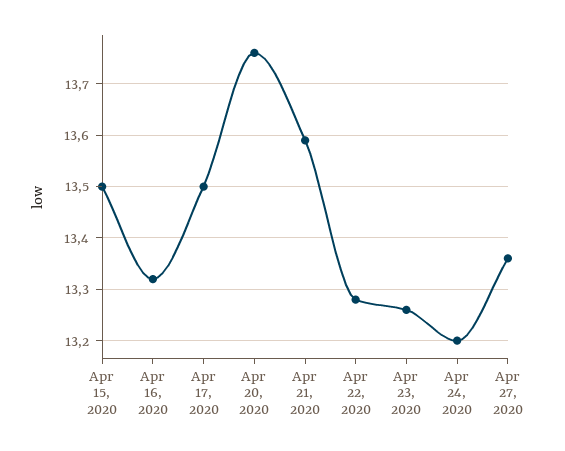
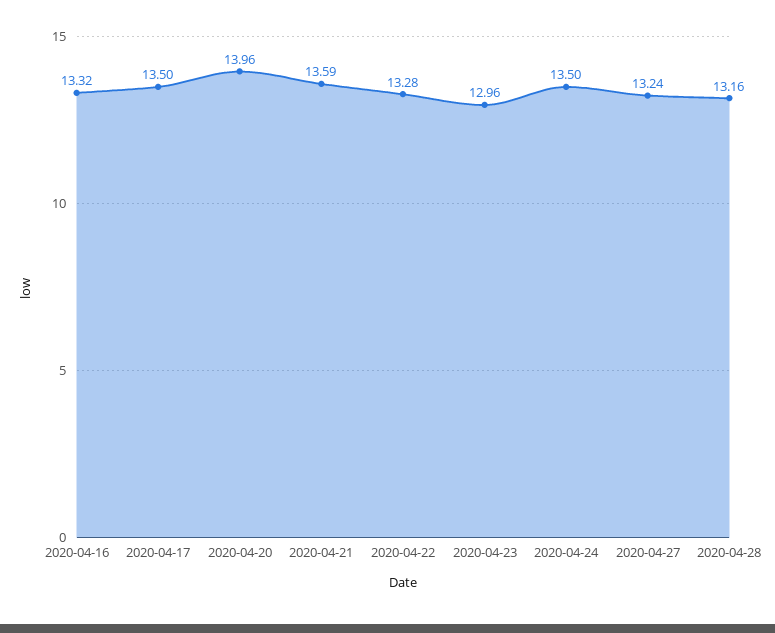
Apr 15, 2020: 13.5 -> none
Apr 20, 2020: 13.75 -> 13.96
Apr 23, 2020: 13.25 -> 12.96
Apr 24, 2020: 13.2 -> 13.5
Apr 27, 2020: 13.35 -> 13.24
2020-04-28: none -> 13.16

